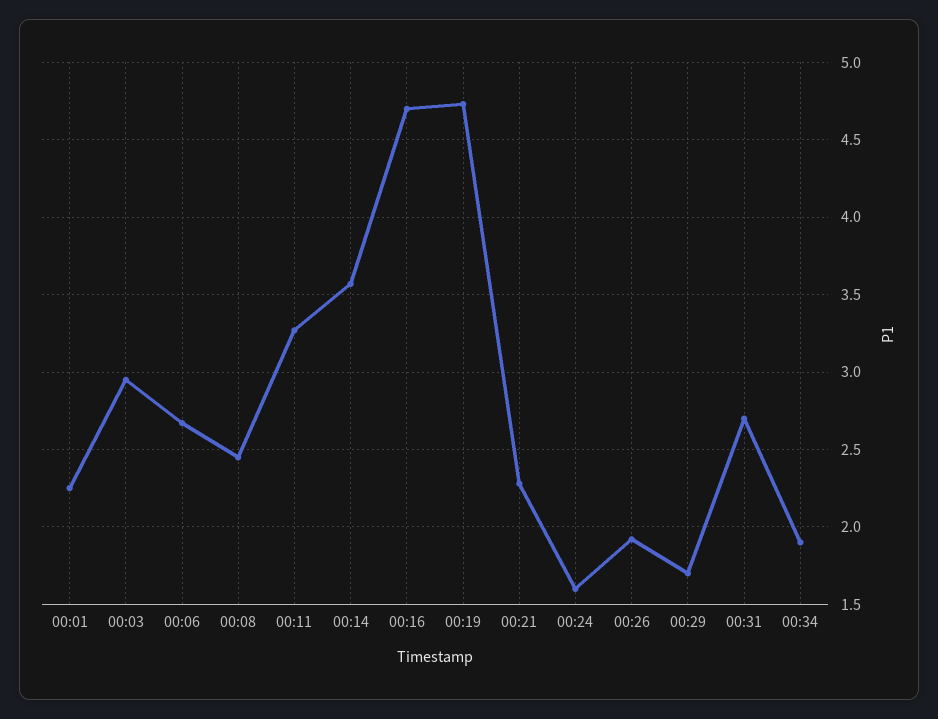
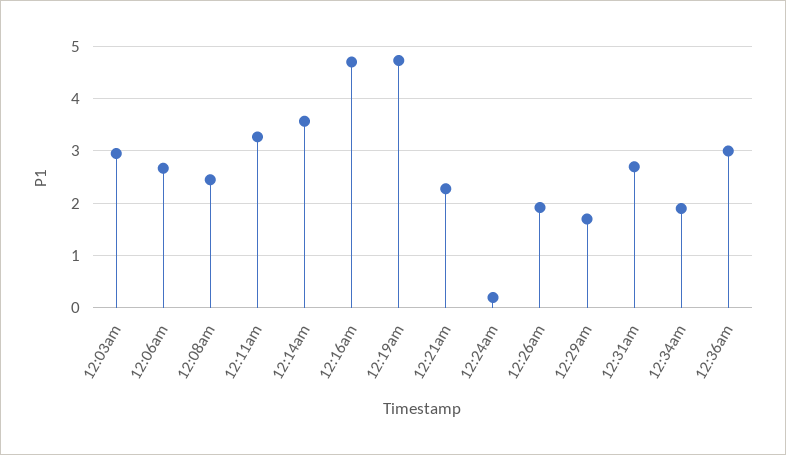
00:01: 2.25 -> none
00:24: 1.6 -> 0.2
12:36am: none -> 3

